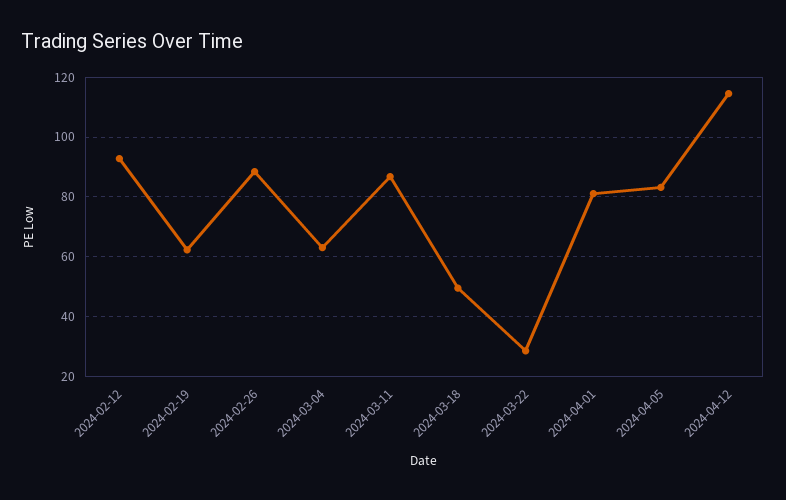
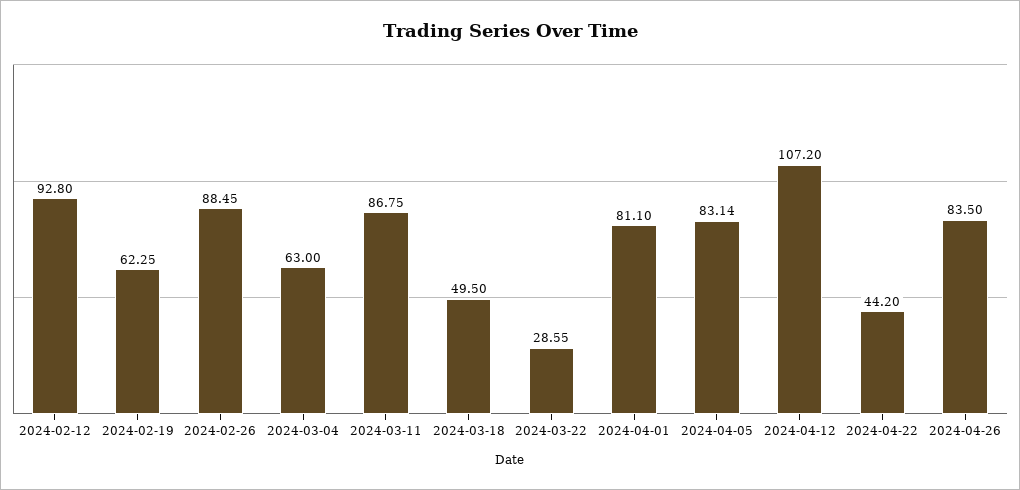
2024-04-12: 115 -> 107.2
2024-04-22: none -> 44.2
2024-04-26: none -> 83.5

